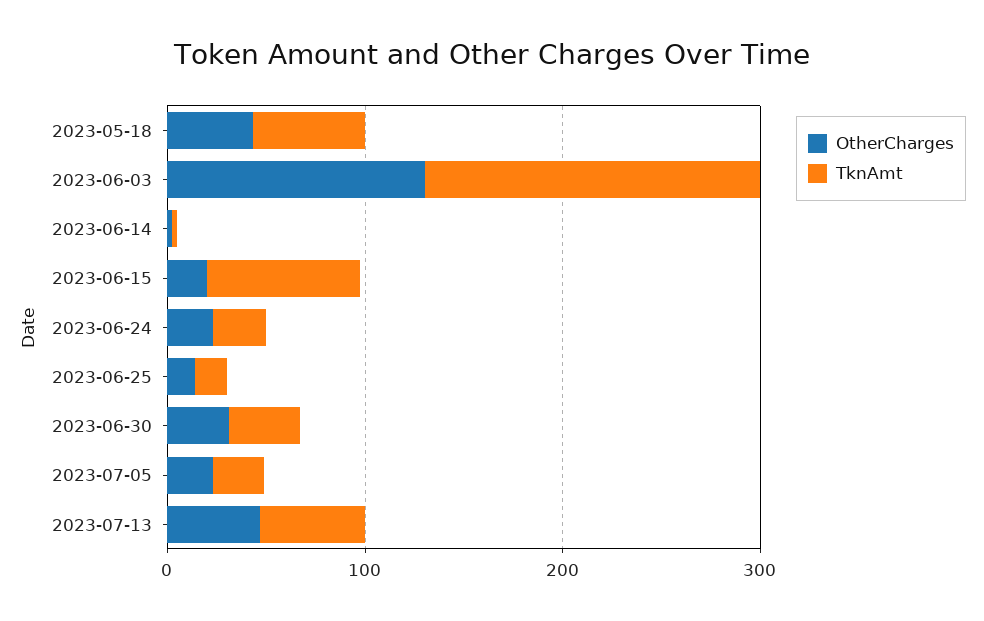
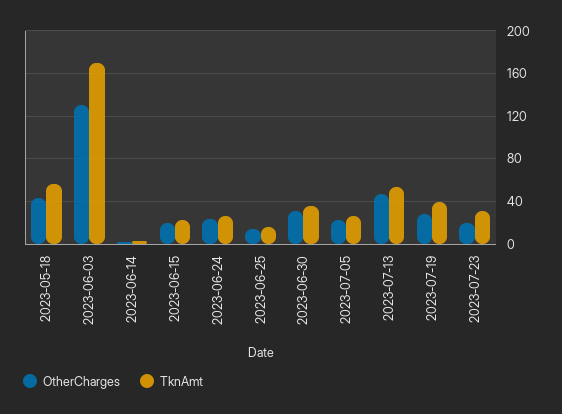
TknAmt, 2023-06-15: 80 -> 20
OtherCharges, 2023-07-19: none -> 30
TknAmt, 2023-07-19: none -> 40
OtherCharges, 2023-07-23: none -> 20
TknAmt, 2023-07-23: none -> 30

